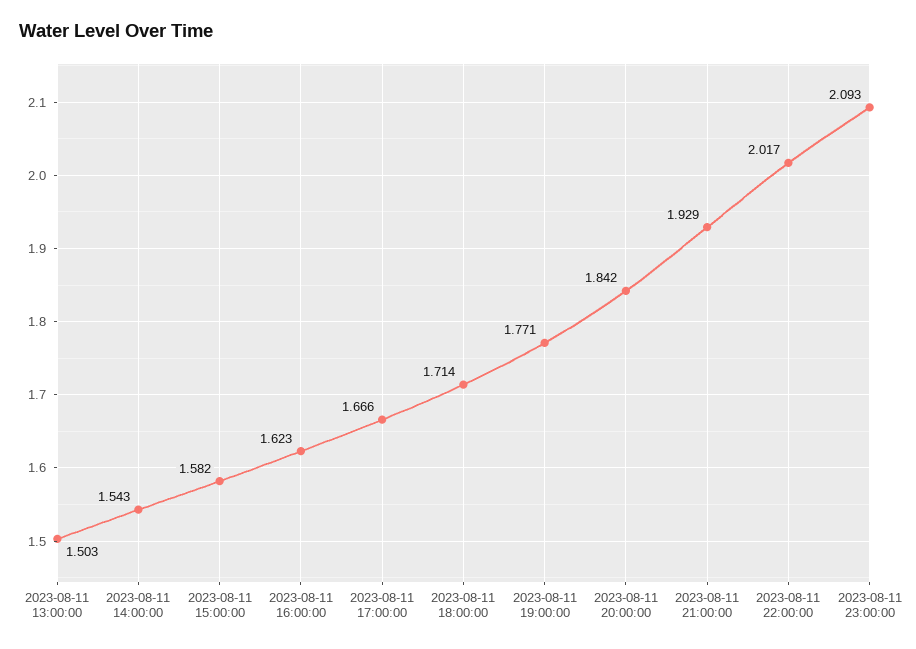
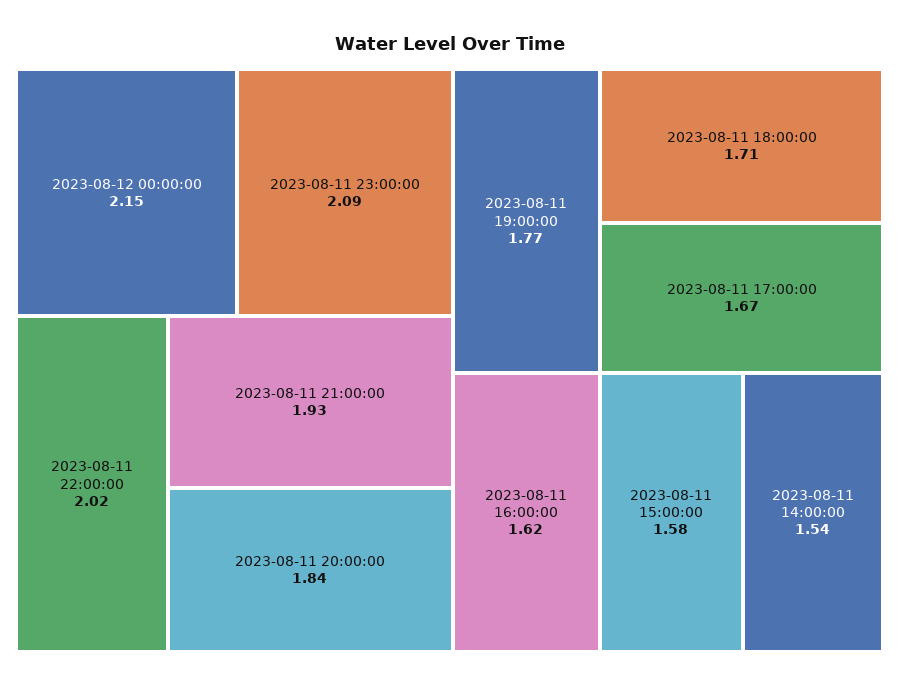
2023-08-11 13:00:00: 1.503 -> none
2023-08-12 00:00:00: none -> 2.15

